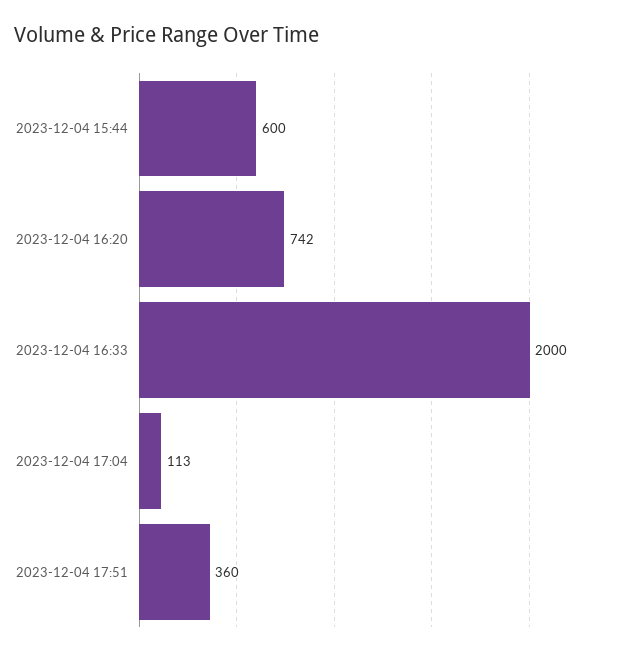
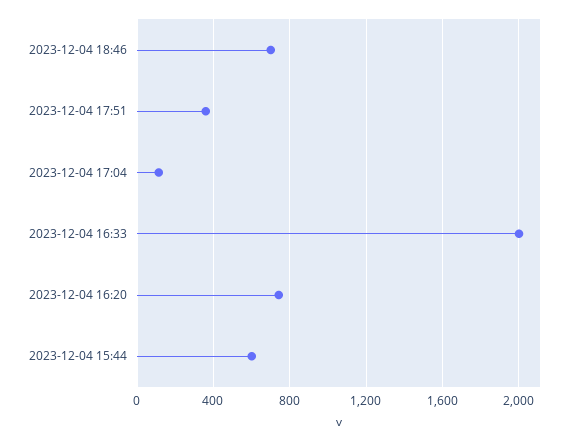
2023-12-04 18:46: none -> 700

